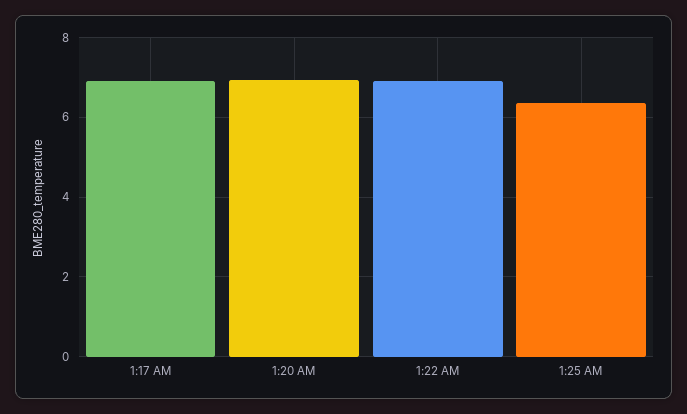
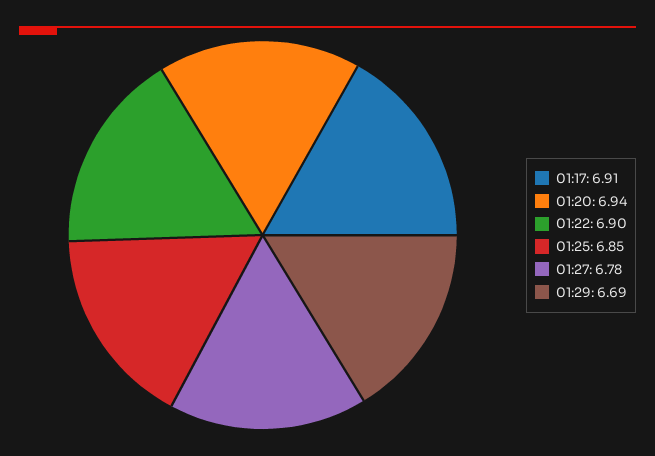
1:25 AM: 6.4 -> 6.85
01:27: none -> 6.78
01:29: none -> 6.69

